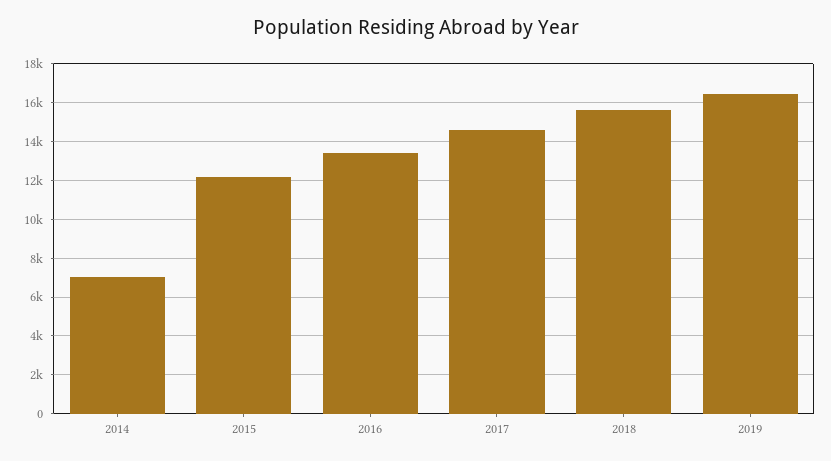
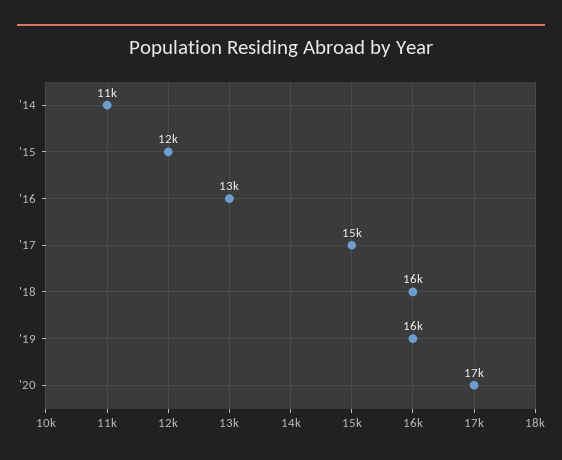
2014: 7000 -> 11000
'20: none -> 17000

